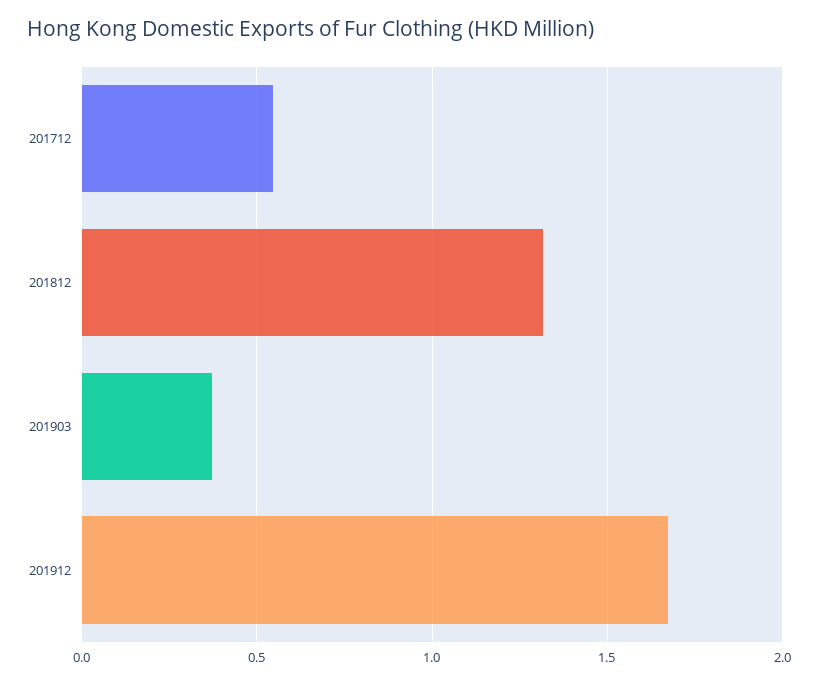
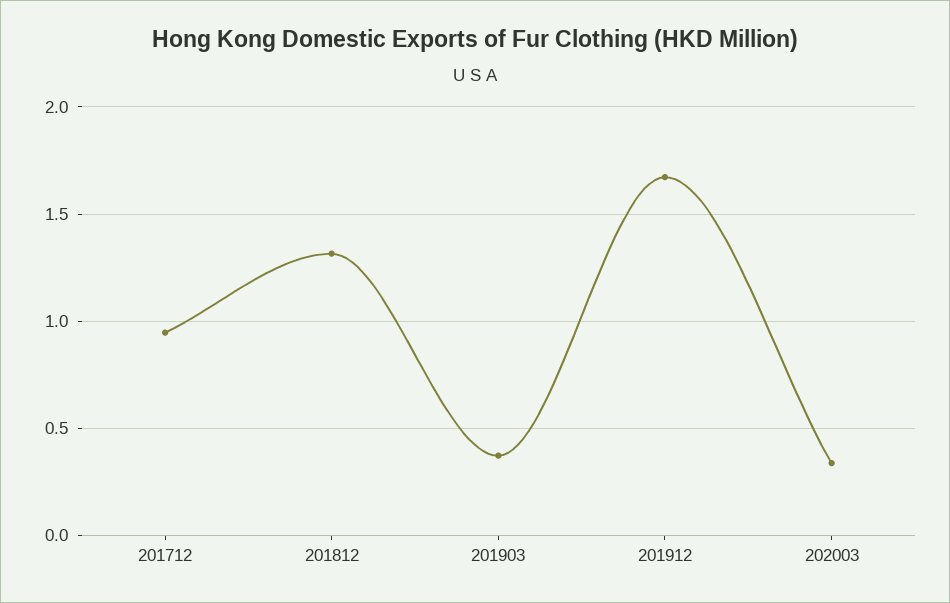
201712: 0.55 -> 0.95
202003: none -> 0.35

